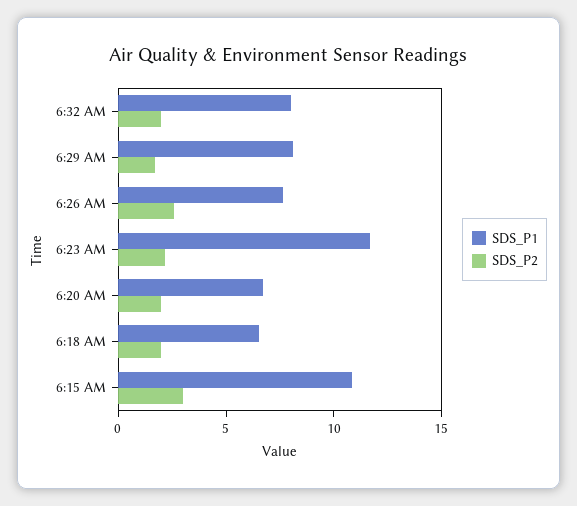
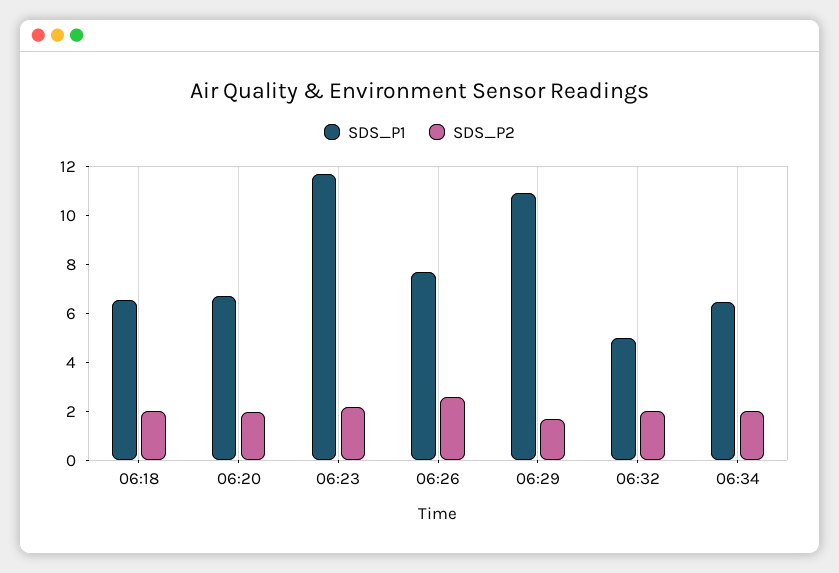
SDS_P1, 6:32 AM: 8 -> 5
SDS_P1, 6:29 AM: 8 -> 11
SDS_P1, 6:15 AM: 11 -> none
SDS_P2, 6:15 AM: 3 -> none
SDS_P1, 06:34: none -> 6.5
SDS_P2, 06:34: none -> 2

